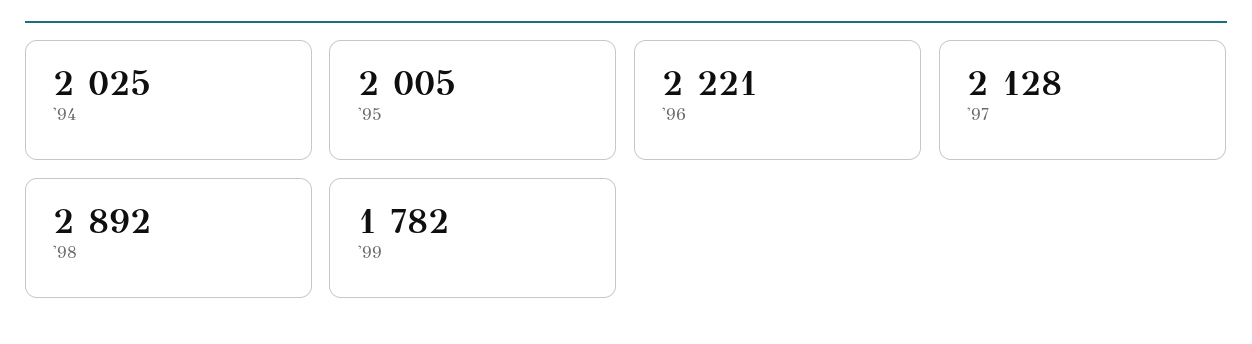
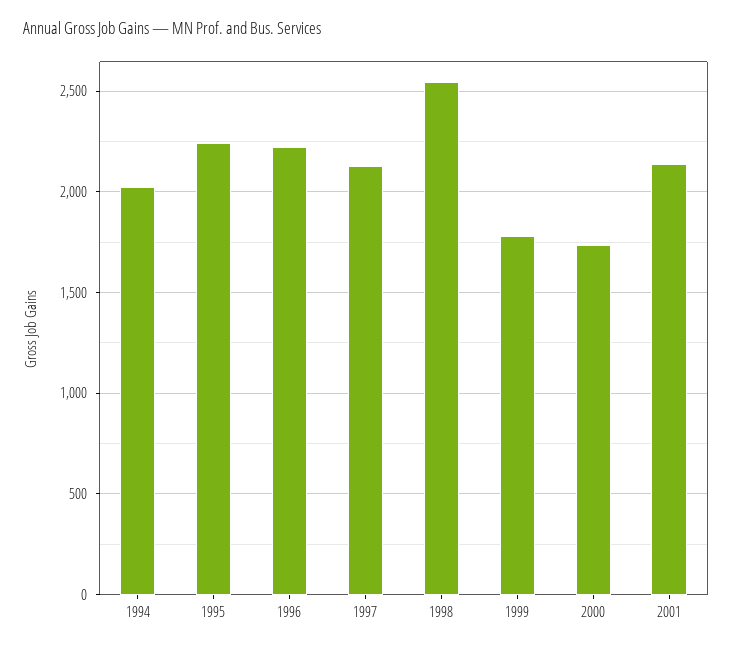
'95: 2005 -> 2250
'98: 2892 -> 2550
2000: none -> 1750
2001: none -> 2150

